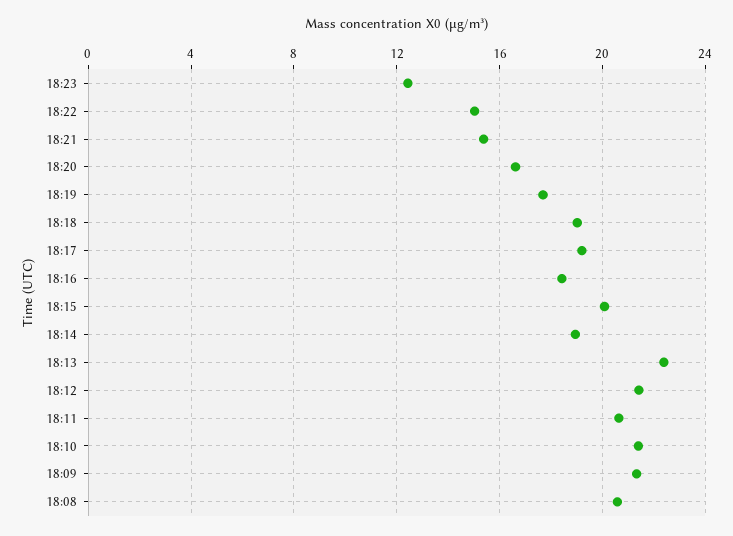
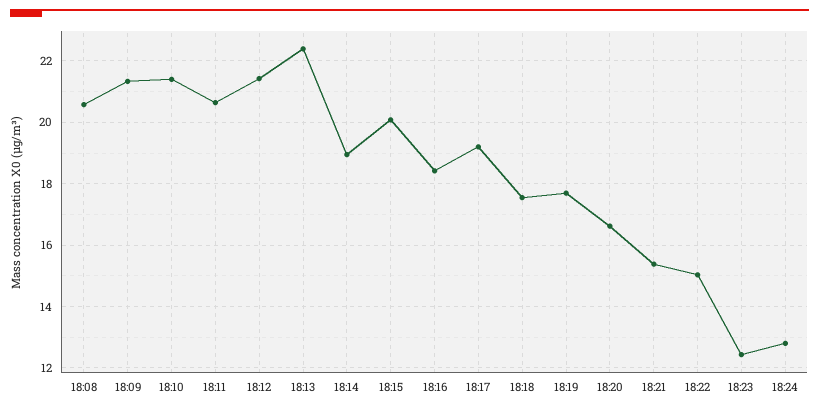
18:18: 19 -> 17.6
18:24: none -> 12.8

